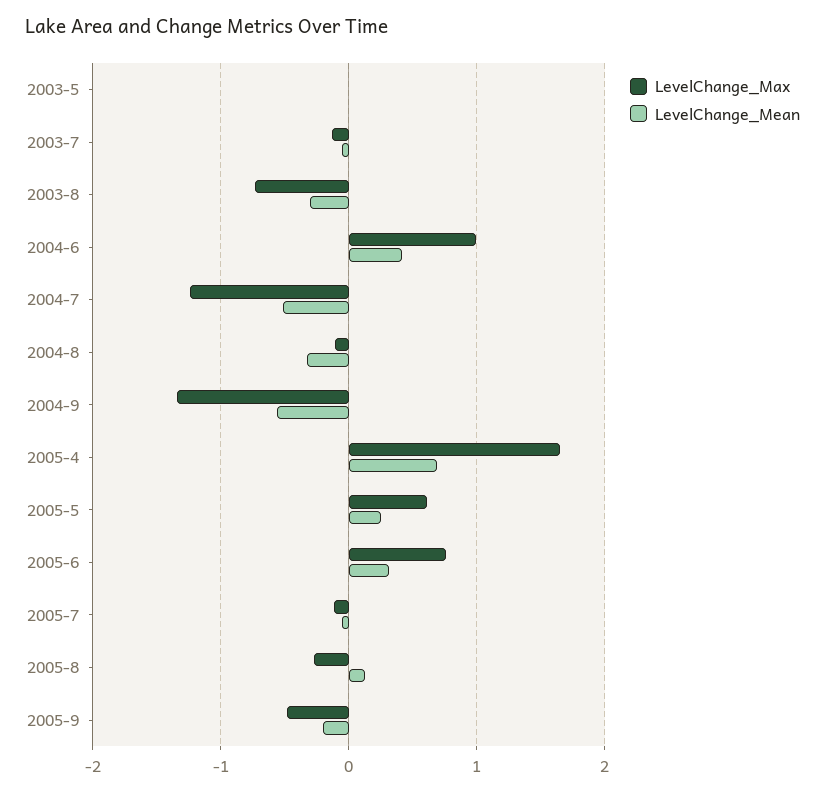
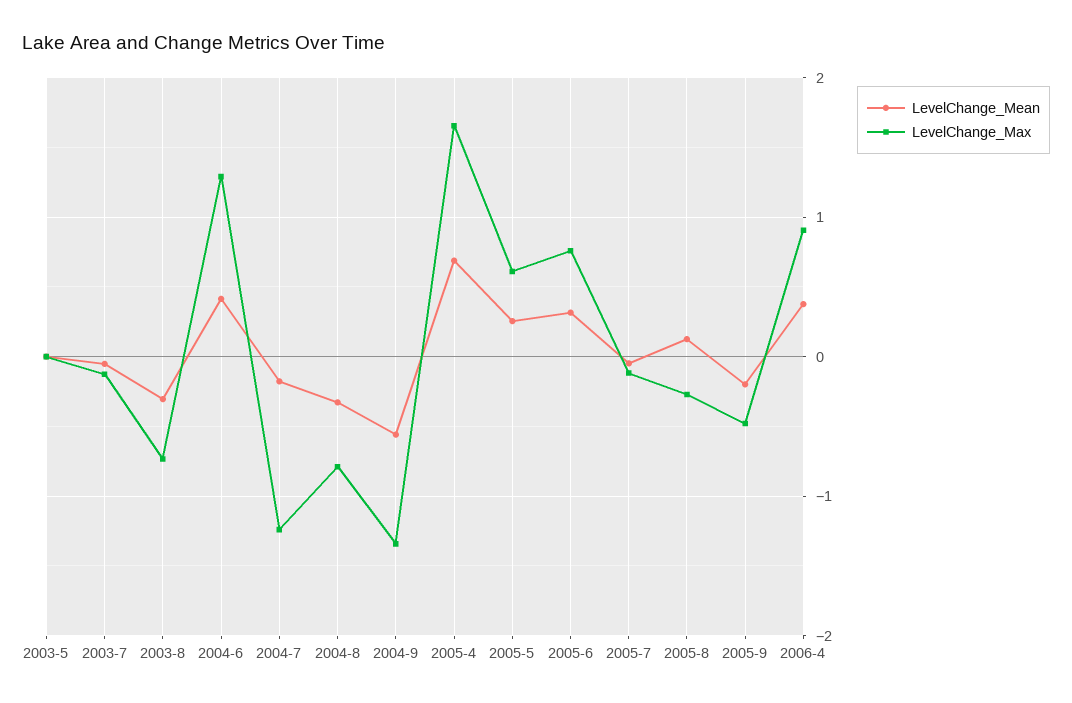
LevelChange_Max, 2004-6: 1 -> 1.3
LevelChange_Mean, 2004-7: -0.5 -> -0.2
LevelChange_Max, 2004-8: -0.1 -> -0.8
LevelChange_Mean, 2006-4: none -> 0.4
LevelChange_Max, 2006-4: none -> 0.9

